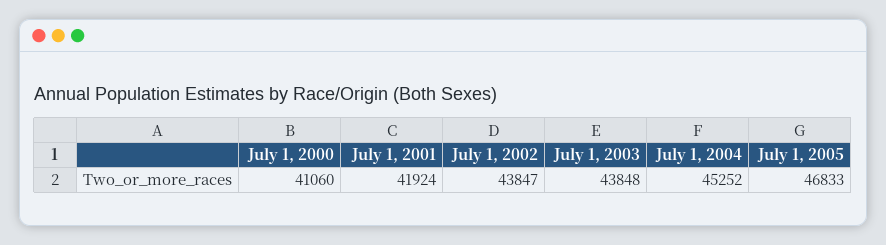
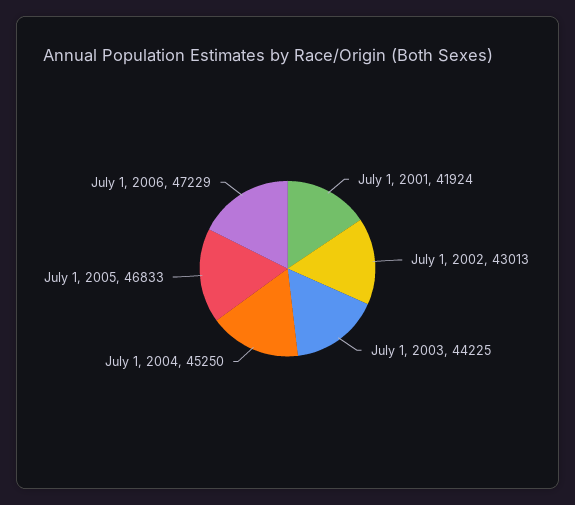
July 1, 2000: 41060 -> none
July 1, 2002: 43847 -> 43013
July 1, 2003: 43848 -> 44225
July 1, 2004: 45252 -> 45250
July 1, 2006: none -> 47229

